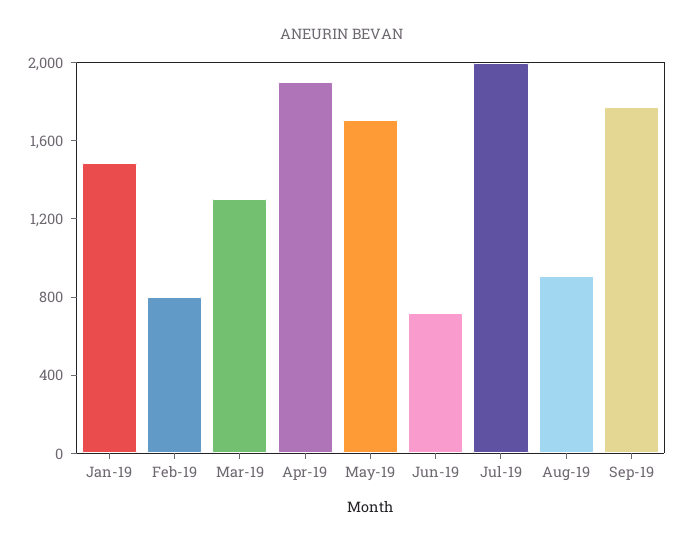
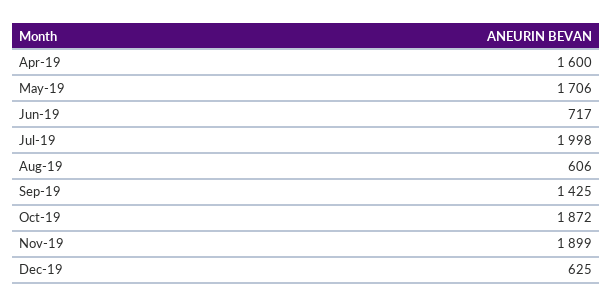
Jan-19: 1500 -> none
Feb-19: 800 -> none
Mar-19: 1300 -> none
Apr-19: 1900 -> 1600
Aug-19: 900 -> 606
Sep-19: 1800 -> 1425
Oct-19: none -> 1872
Nov-19: none -> 1899
Dec-19: none -> 625

